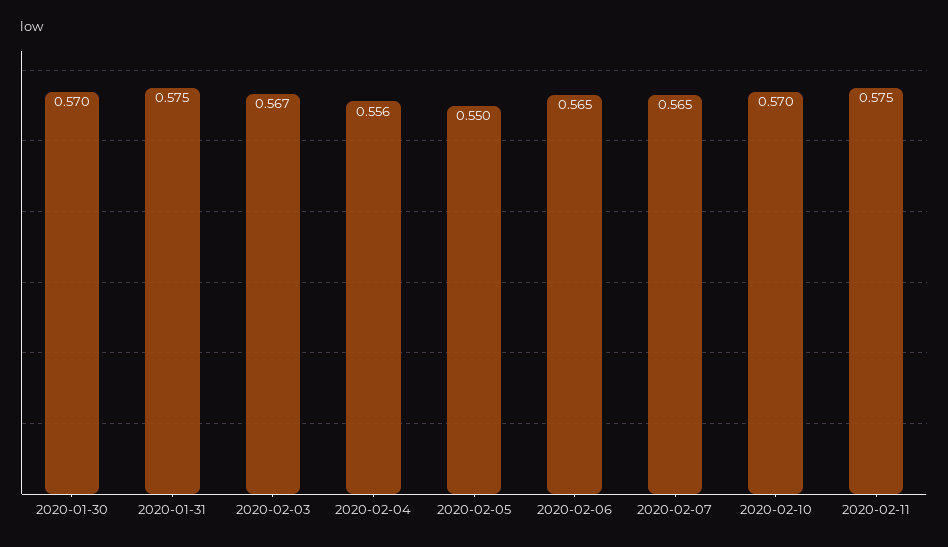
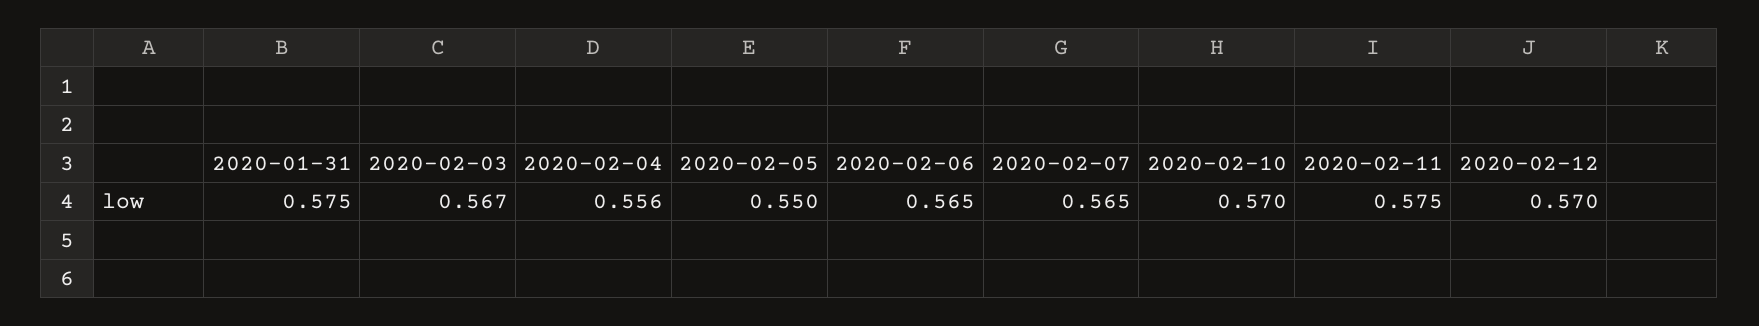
2020-01-30: 0.57 -> none
2020-02-12: none -> 0.57

